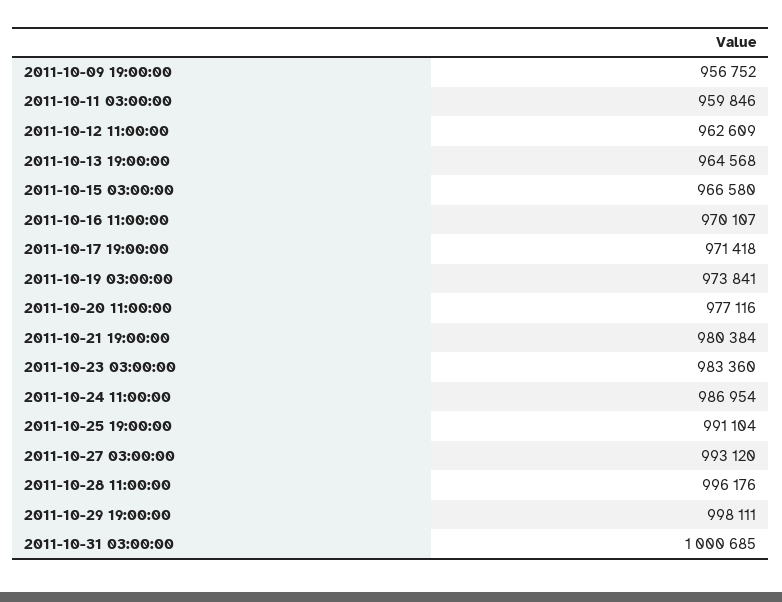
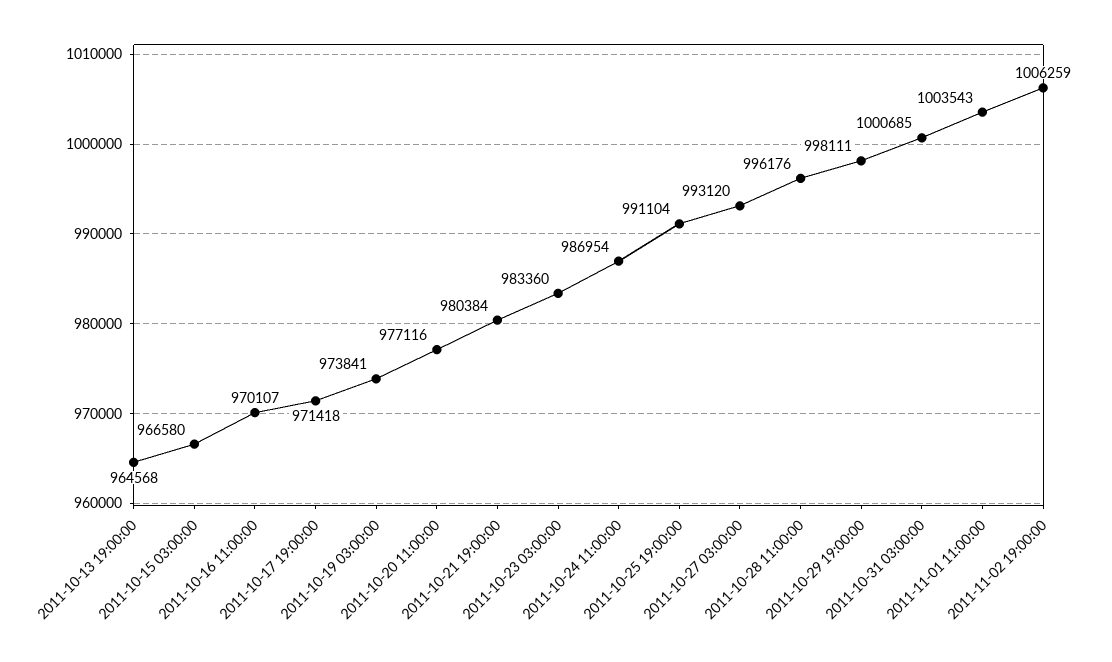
2011-10-09 19:00:00: 956752 -> none
2011-10-11 03:00:00: 959846 -> none
2011-10-12 11:00:00: 962609 -> none
2011-11-01 11:00:00: none -> 1003543
2011-11-02 19:00:00: none -> 1006259

